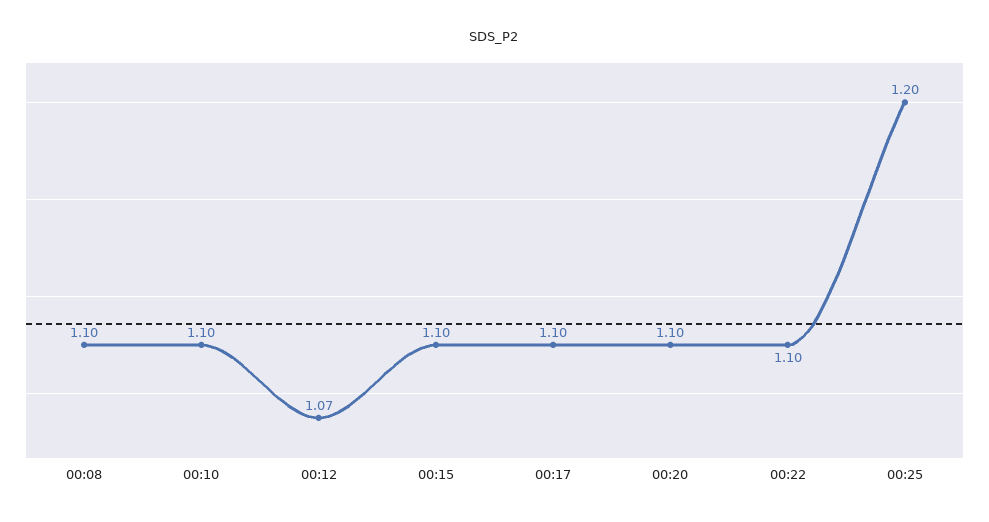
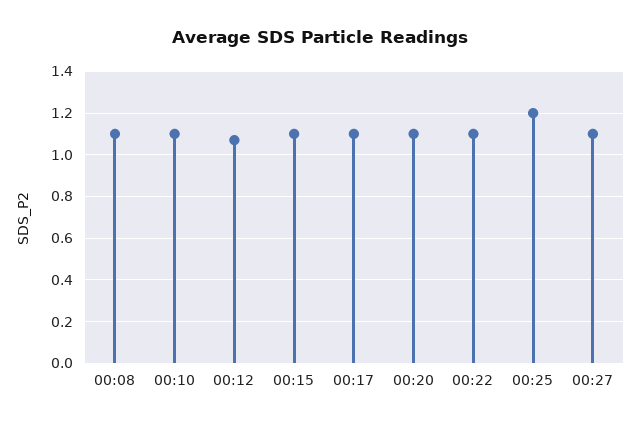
00:27: none -> 1.1

